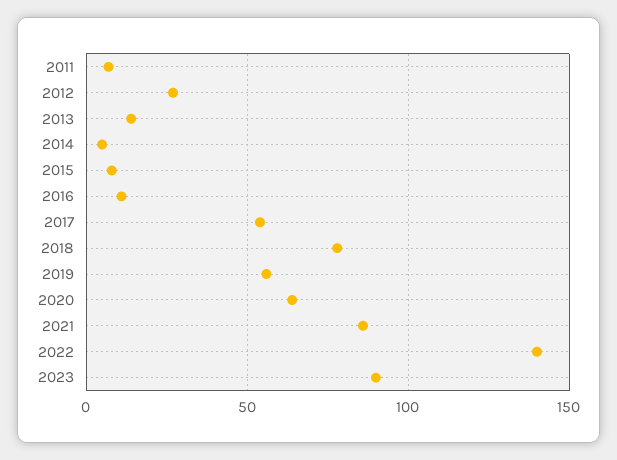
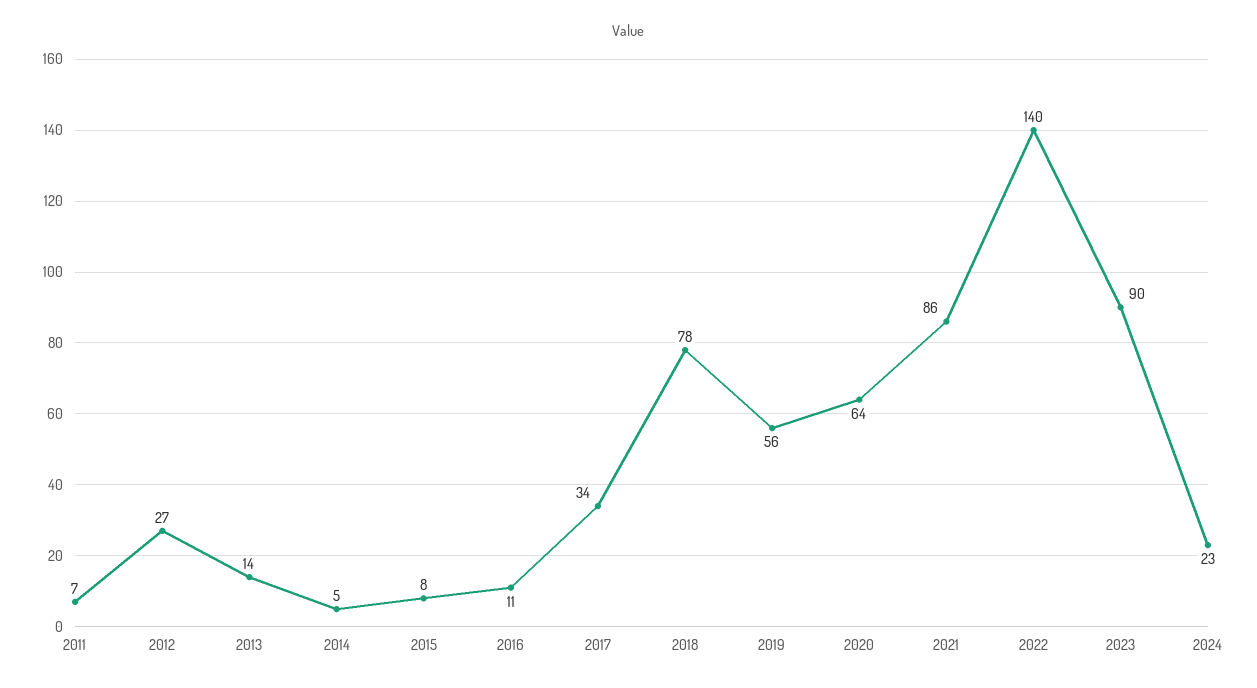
2017: 55 -> 34
2024: none -> 23

